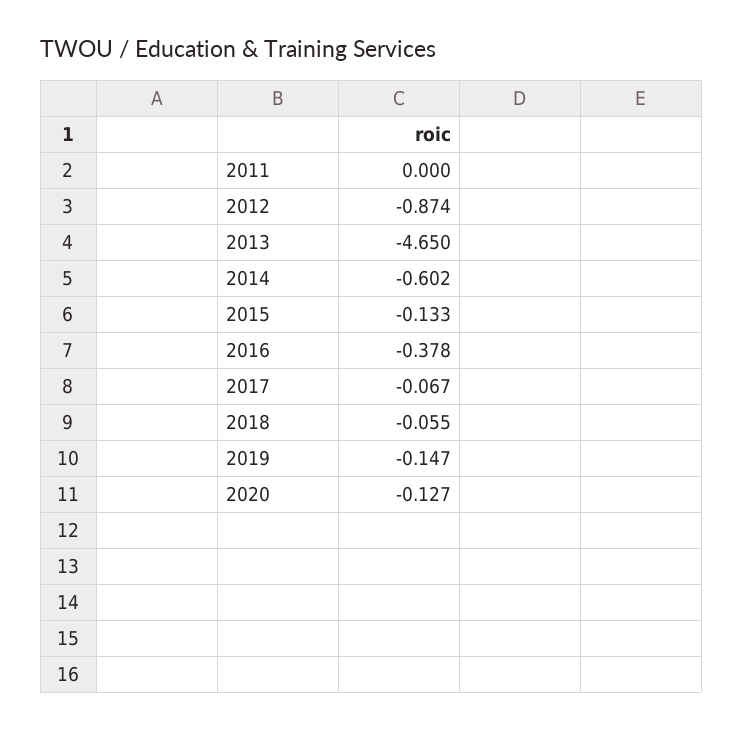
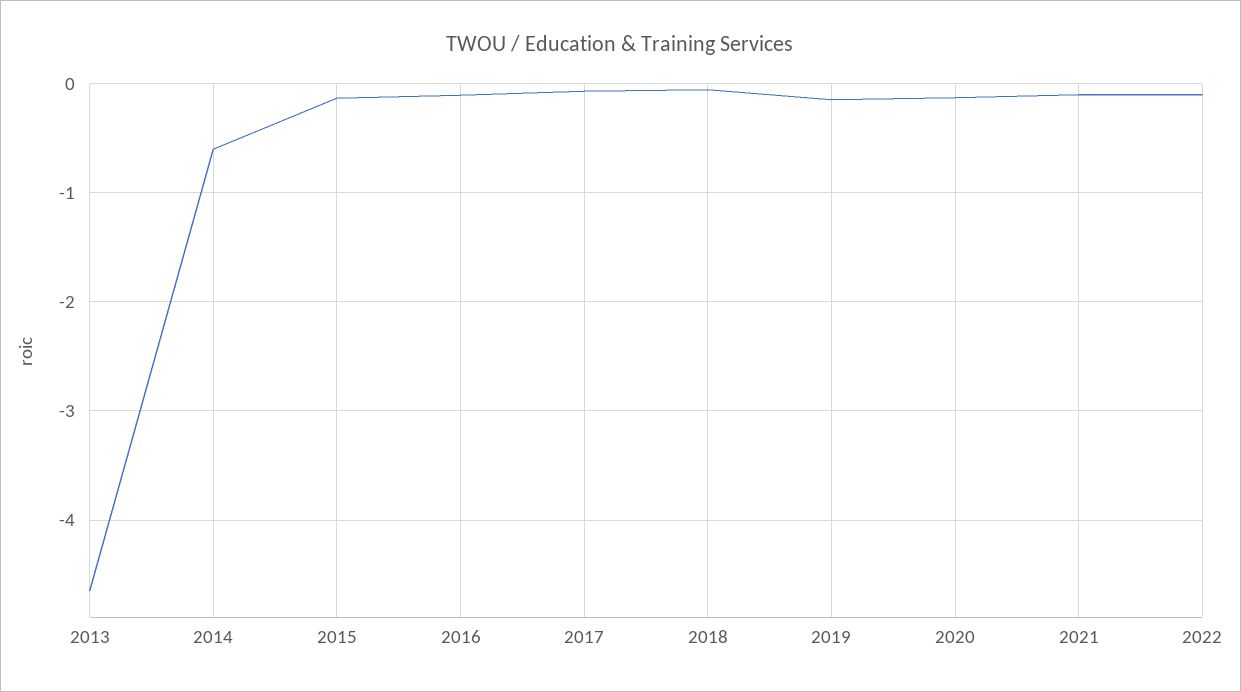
2011: 0 -> none
2012: -0.874 -> none
2016: -0.378 -> -0.1
2021: none -> -0.1
2022: none -> -0.1

